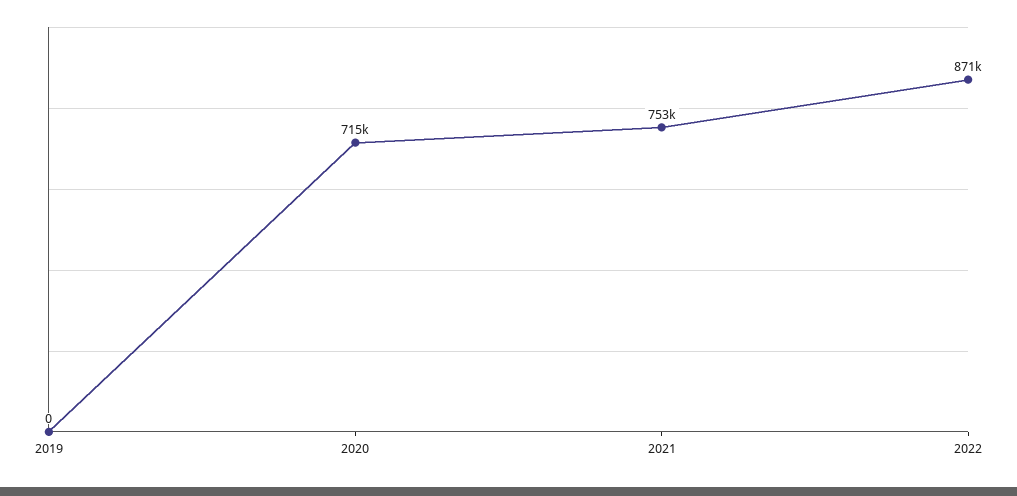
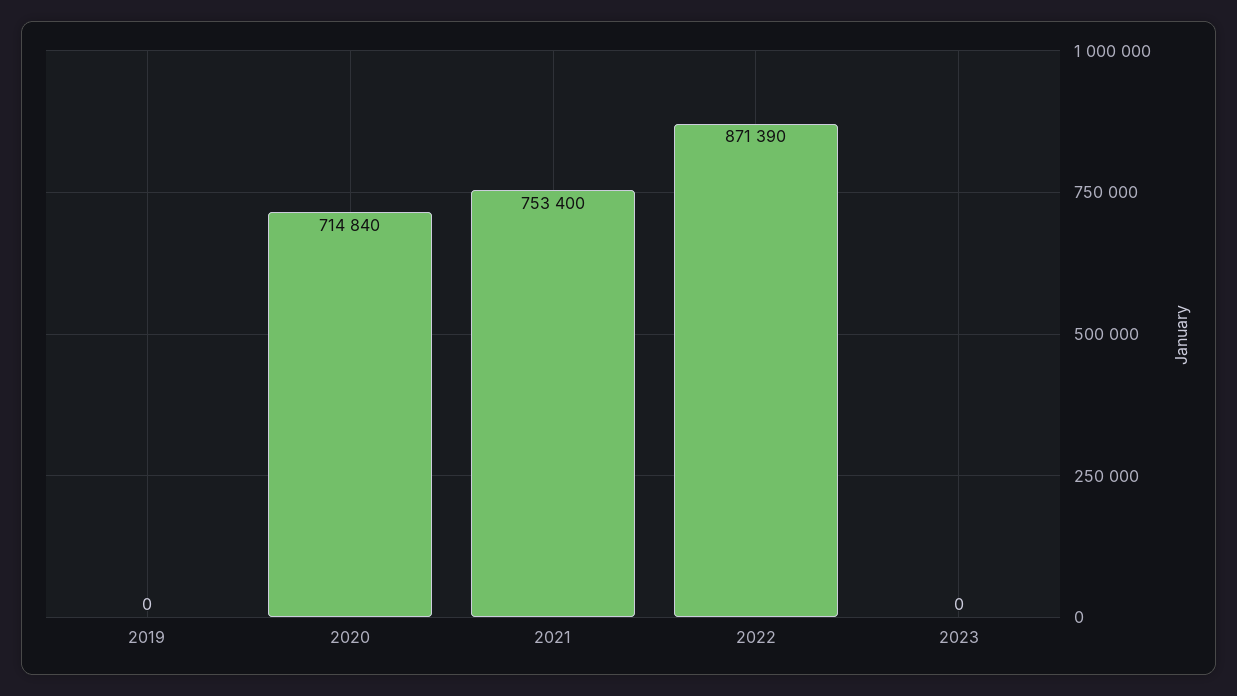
2023: none -> 0

